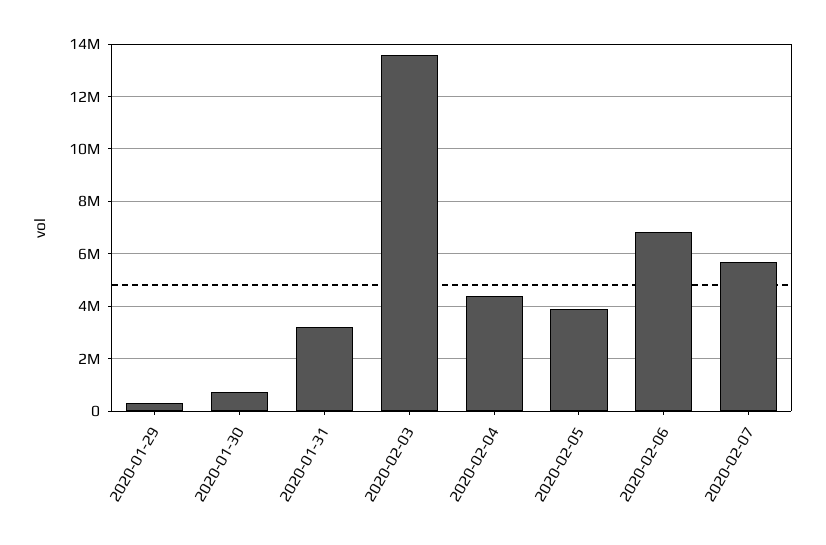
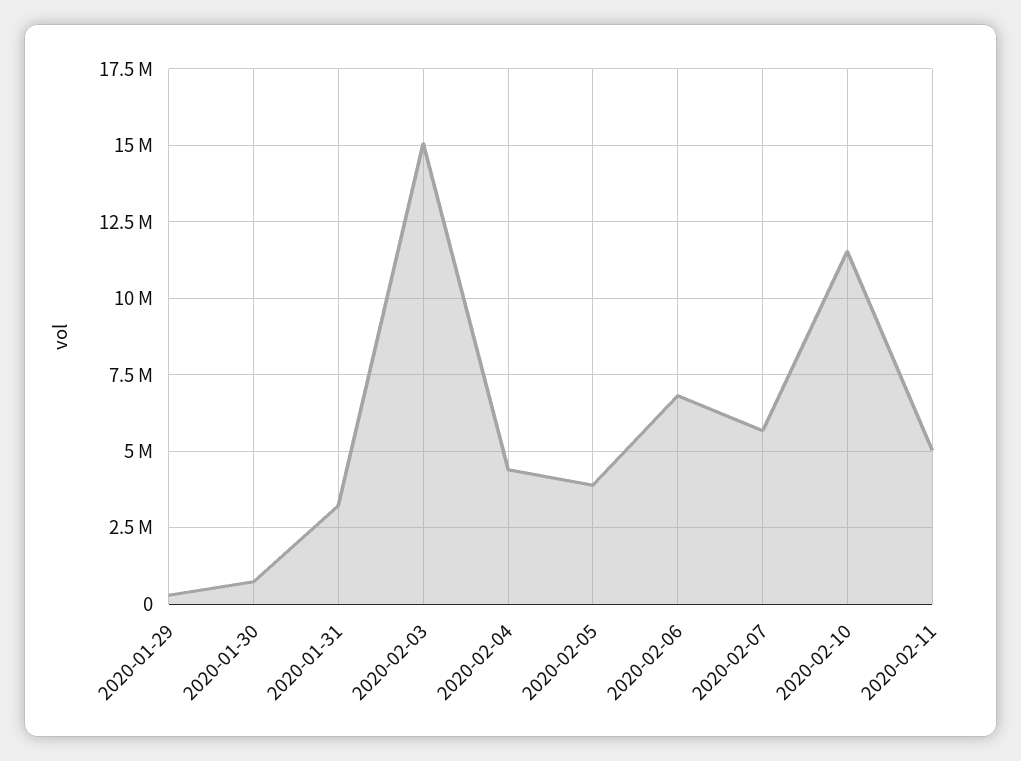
2020-02-03: 13500000 -> 15000000
2020-02-10: none -> 11500000
2020-02-11: none -> 5000000

